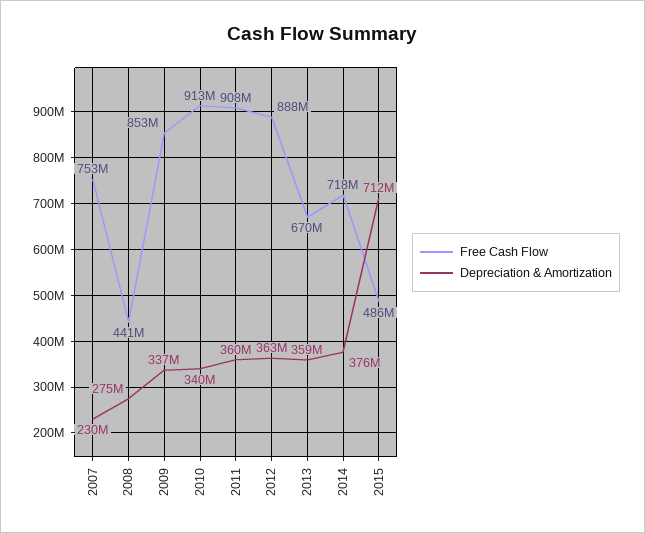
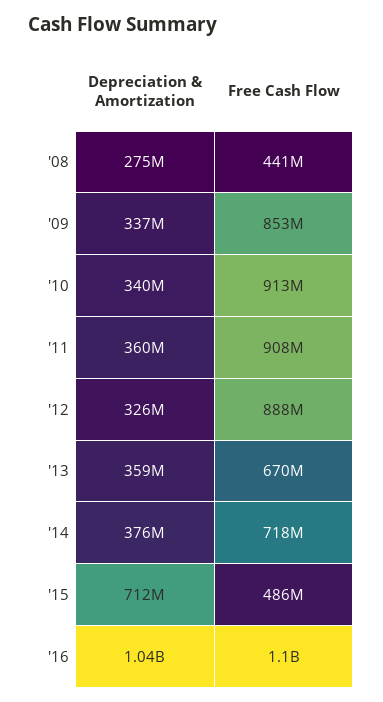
Free Cash Flow, 2007: 753000000 -> none
Depreciation & Amortization, 2007: 230000000 -> none
Depreciation & Amortization, 2012: 363000000 -> 326000000
Depreciation & Amortization, '16: none -> 1040000000
Free Cash Flow, '16: none -> 1100000000

